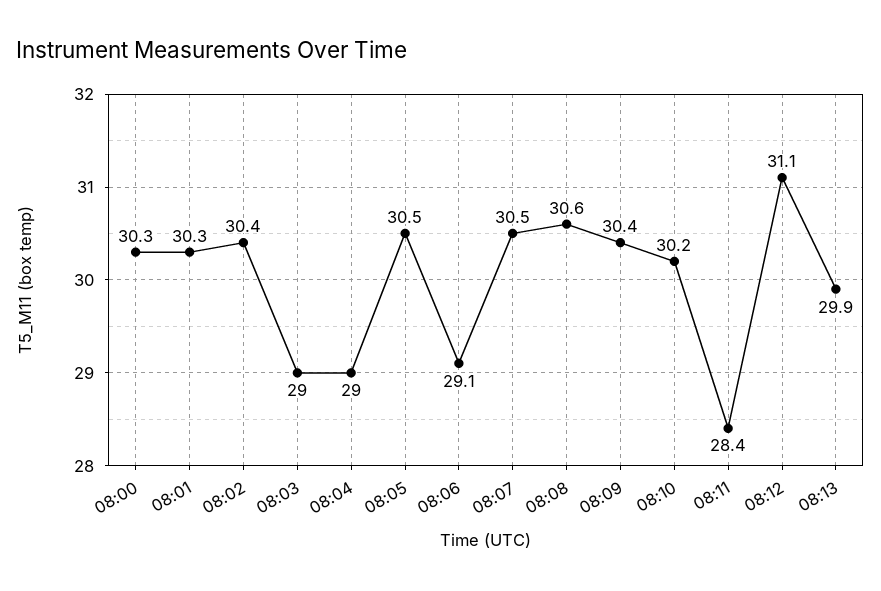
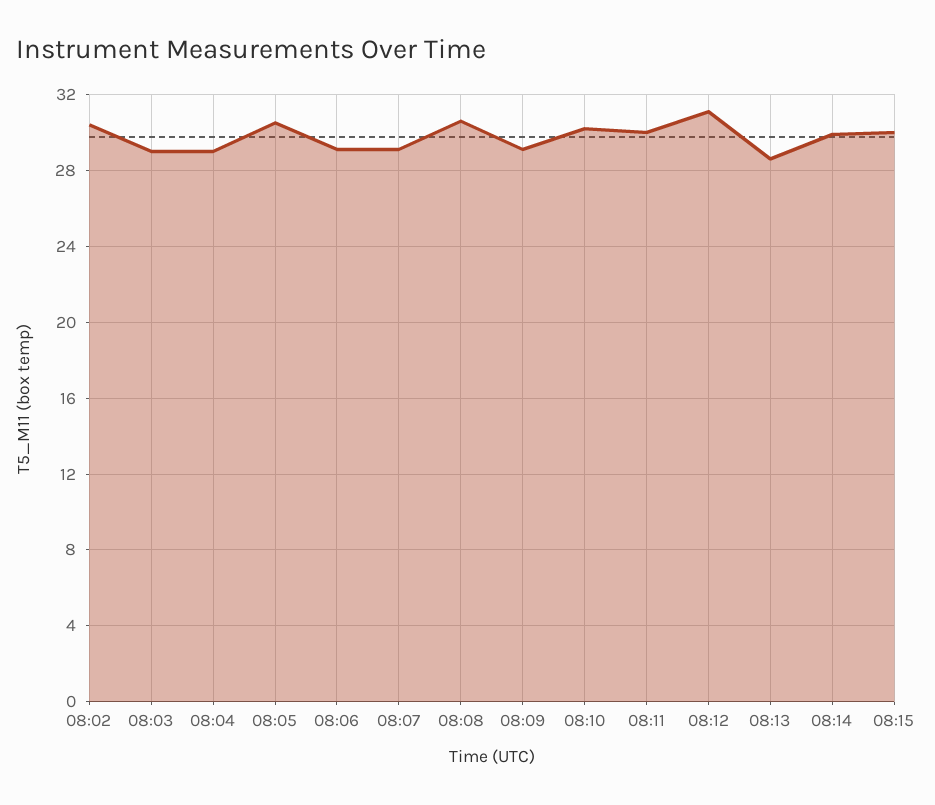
08:00: 30.3 -> none
08:01: 30.3 -> none
08:07: 30.5 -> 29
08:09: 30.4 -> 29
08:11: 28.4 -> 30
08:13: 29.9 -> 28.5
08:14: none -> 30
08:15: none -> 30

